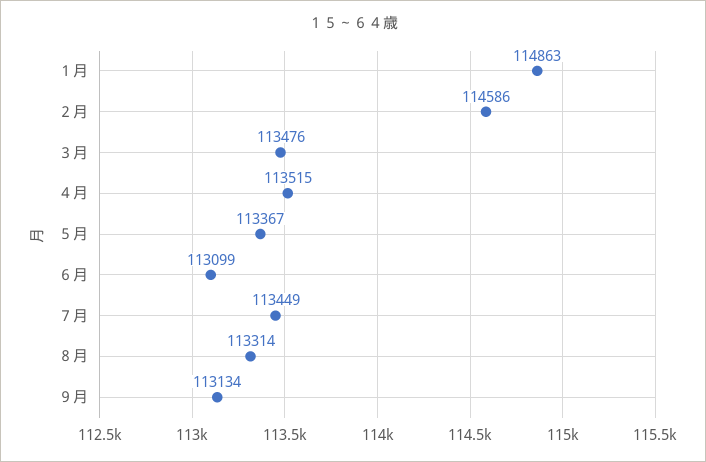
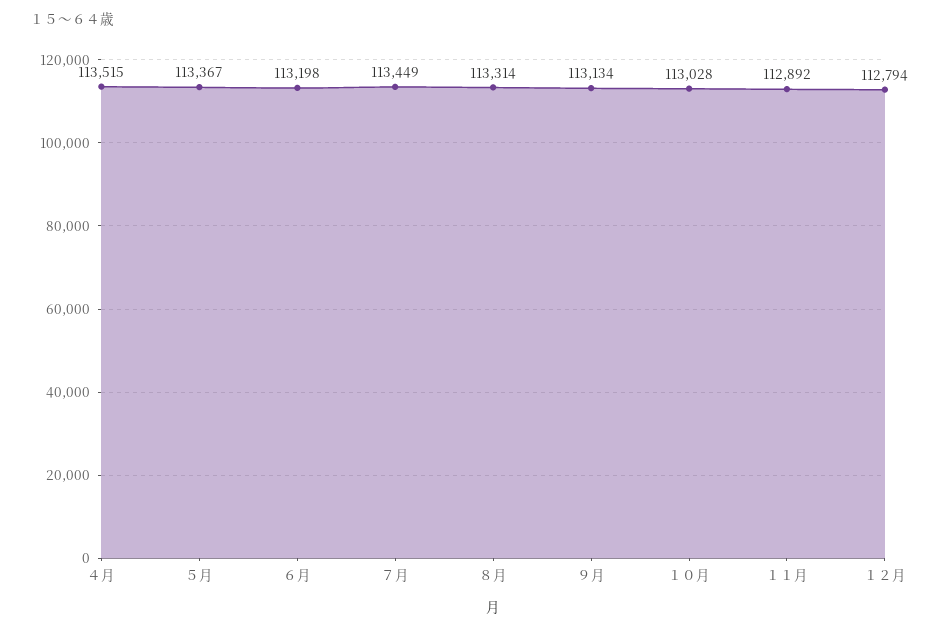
１月: 114863 -> none
２月: 114586 -> none
３月: 113476 -> none
６月: 113099 -> 113198
１０月: none -> 113028
１１月: none -> 112892
１２月: none -> 112794

